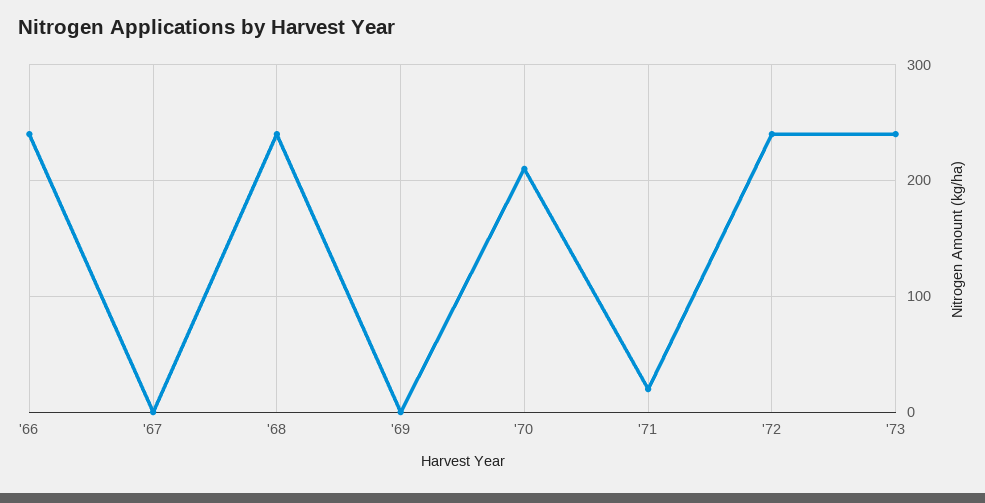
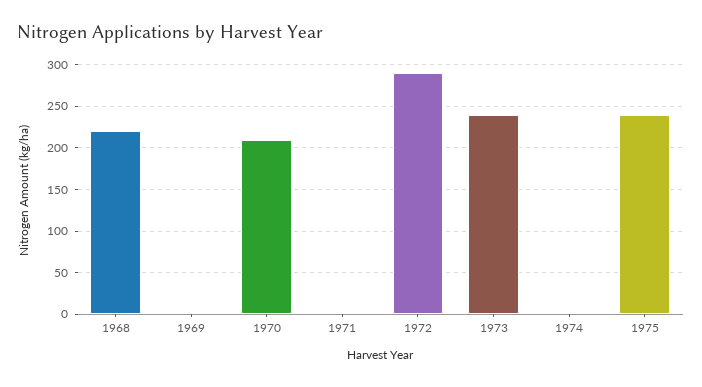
'66: 240 -> none
'67: 0 -> none
'68: 240 -> 220
'71: 20 -> 0
'72: 240 -> 290
1974: none -> 0
1975: none -> 240

